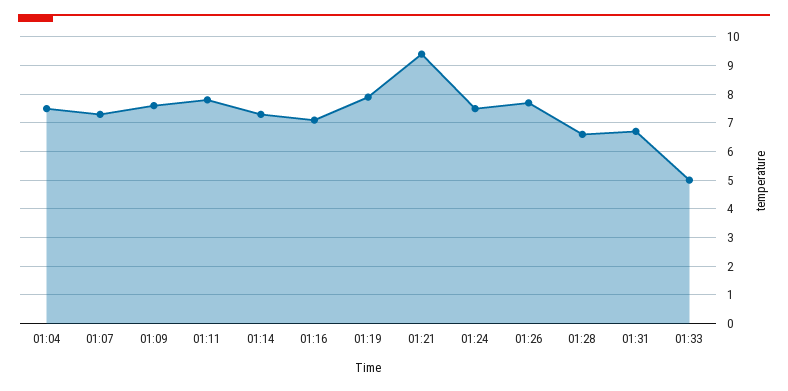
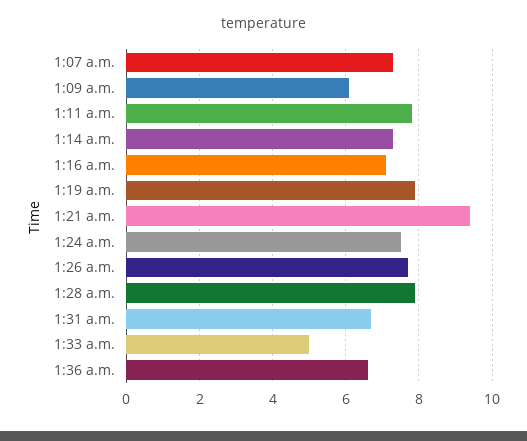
01:04: 7.5 -> none
01:09: 7.5 -> 6
01:28: 6.5 -> 8
1:36 a.m.: none -> 6.5

